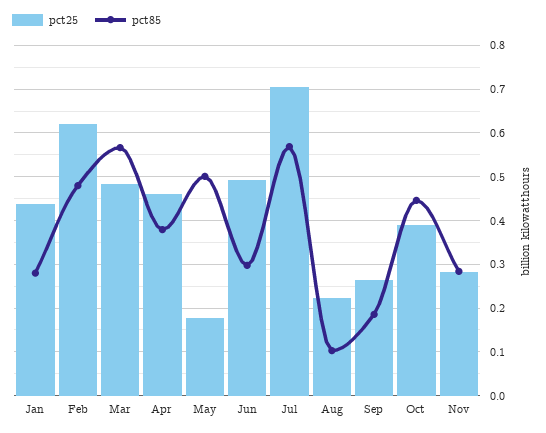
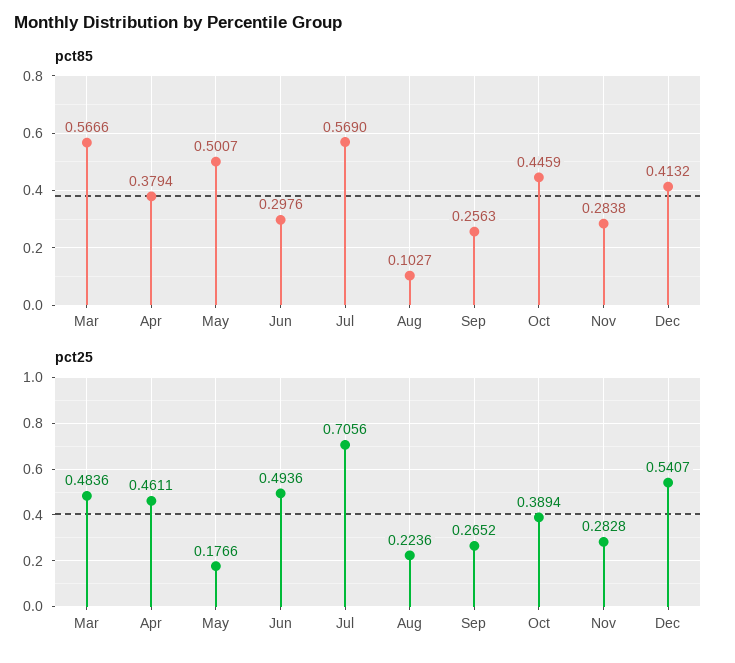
pct25, Jan: 0.44 -> none
pct85, Jan: 0.28 -> none
pct25, Feb: 0.62 -> none
pct85, Feb: 0.48 -> none
pct85, Sep: 0.18 -> 0.2563
pct85, Dec: none -> 0.4132
pct25, Dec: none -> 0.5407

